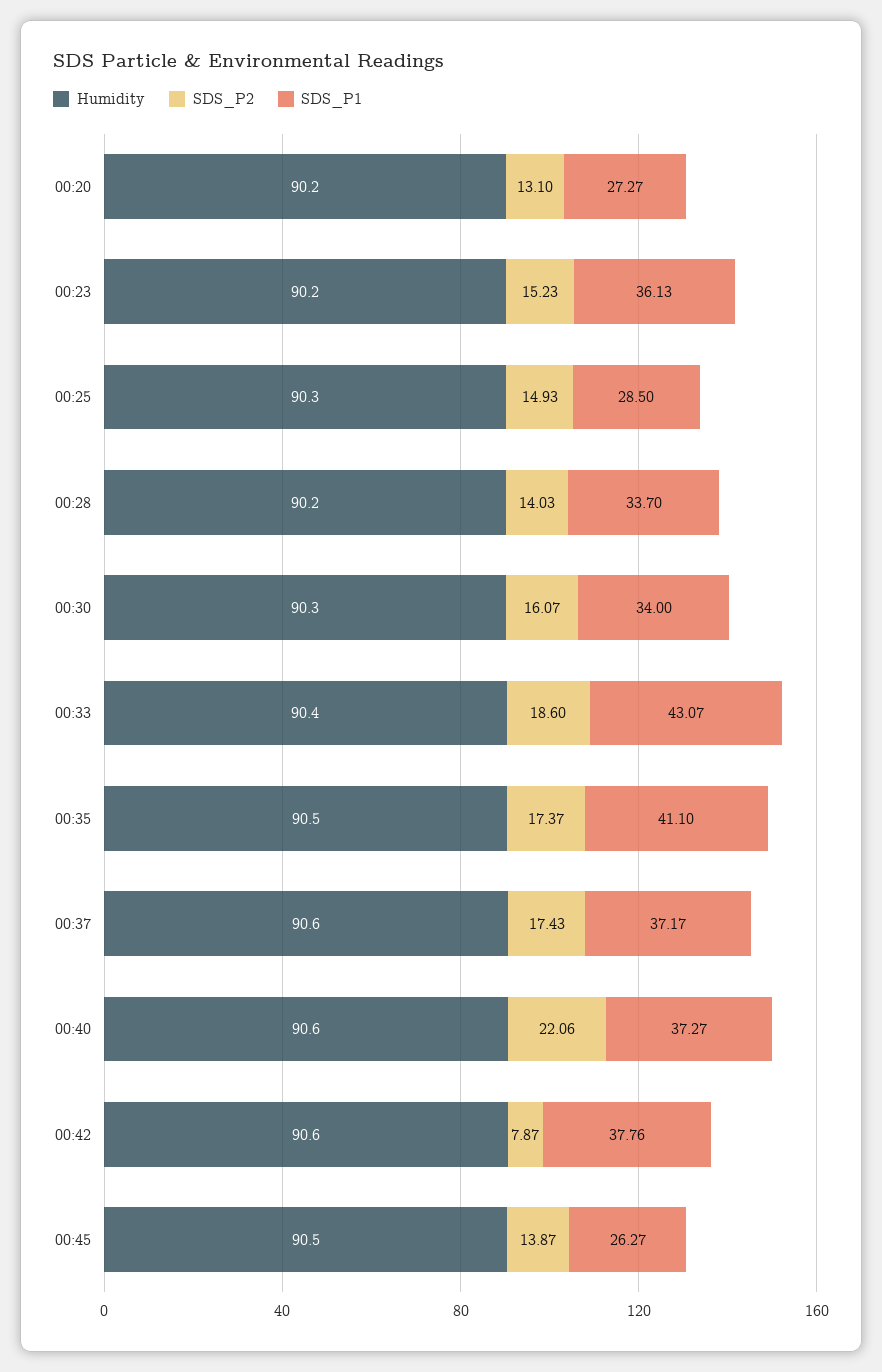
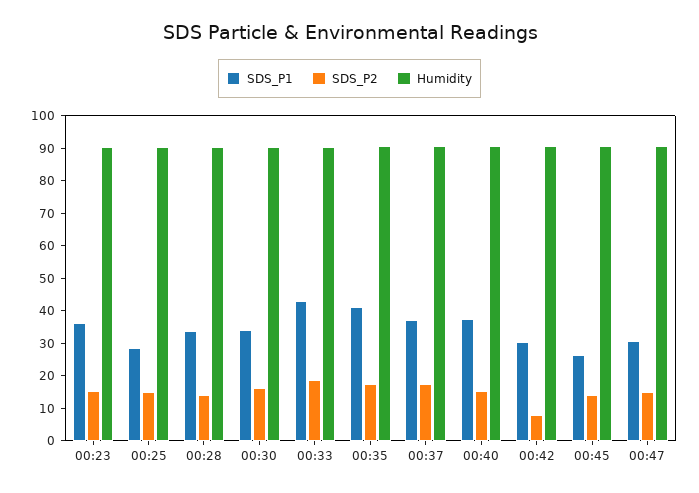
Humidity, 00:20: 90.2 -> none
SDS_P2, 00:20: 13.1 -> none
SDS_P1, 00:20: 27.27 -> none
SDS_P2, 00:40: 22.06 -> 15
SDS_P1, 00:42: 37.76 -> 30
SDS_P1, 00:47: none -> 30
SDS_P2, 00:47: none -> 15
Humidity, 00:47: none -> 90

